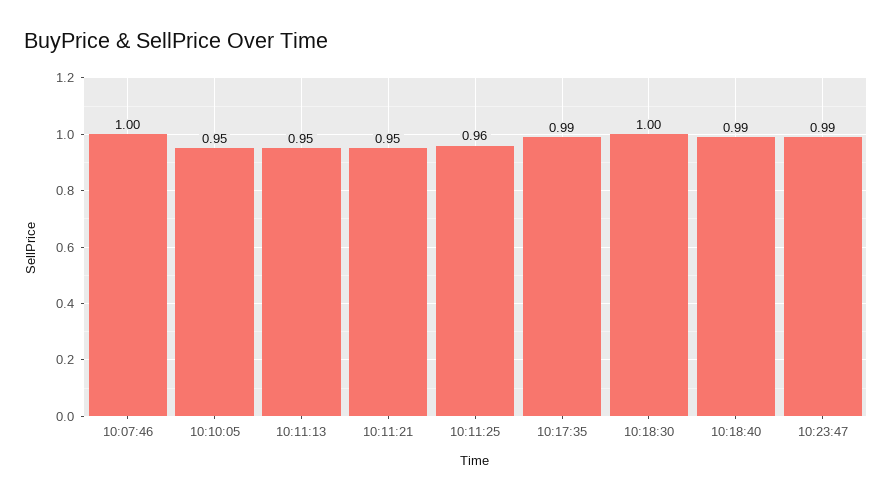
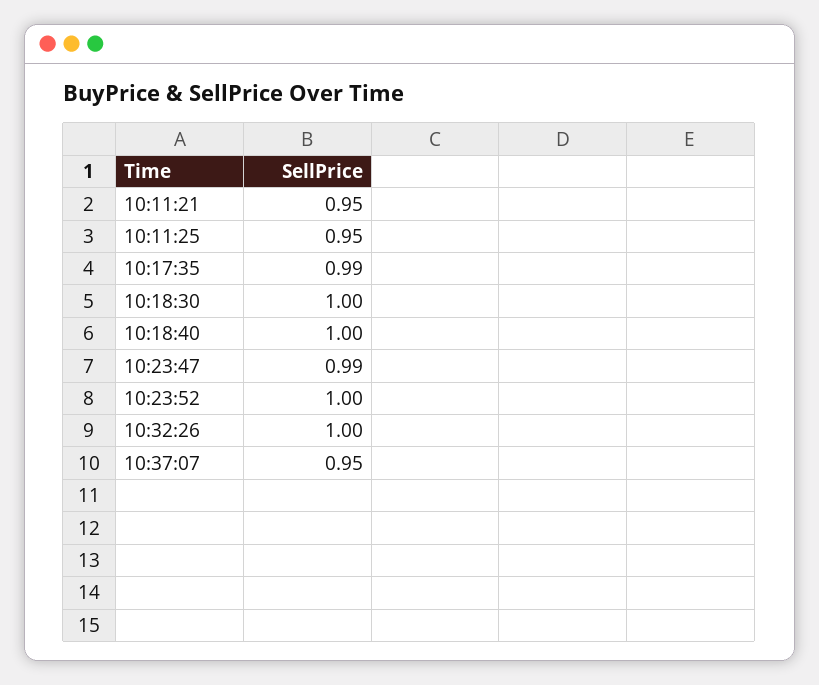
10:07:46: 1 -> none
10:10:05: 0.95 -> none
10:11:13: 0.95 -> none
10:11:25: 0.96 -> 0.95
10:18:40: 0.99 -> 1
10:23:52: none -> 1
10:32:26: none -> 1
10:37:07: none -> 0.95

